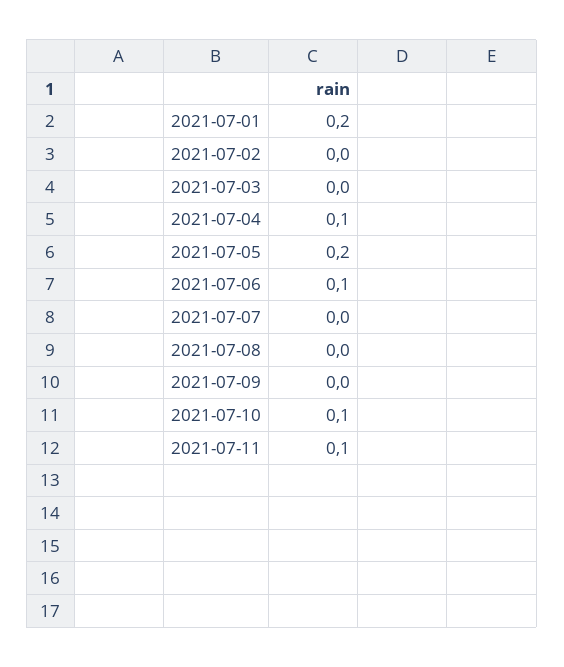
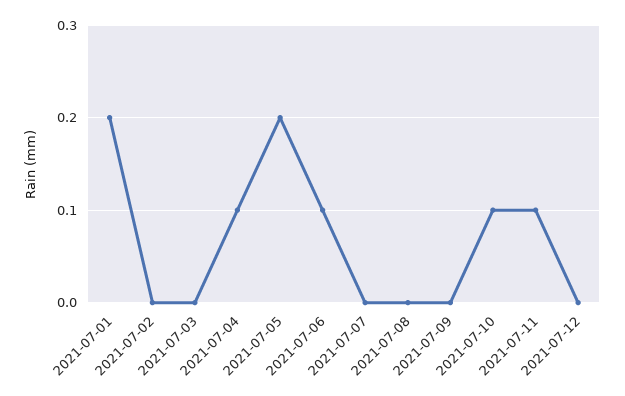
2021-07-12: none -> 0

